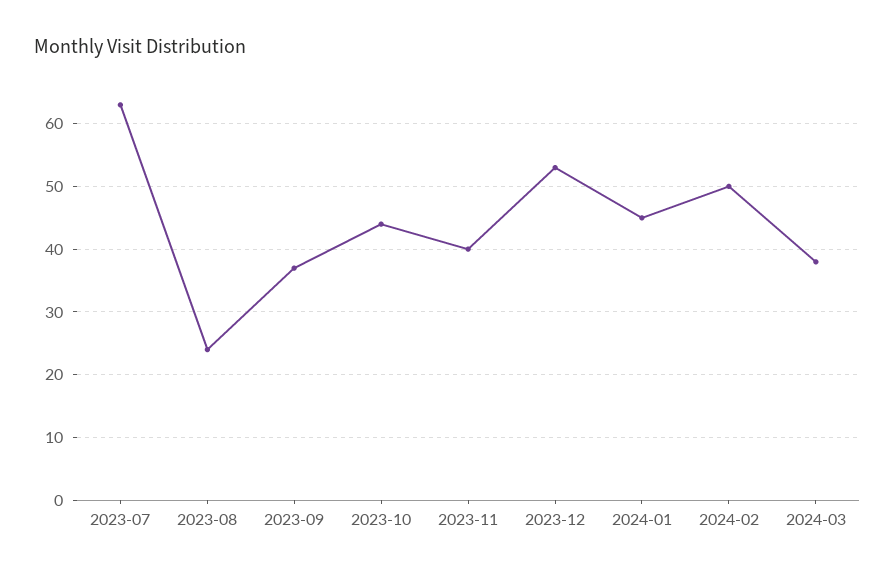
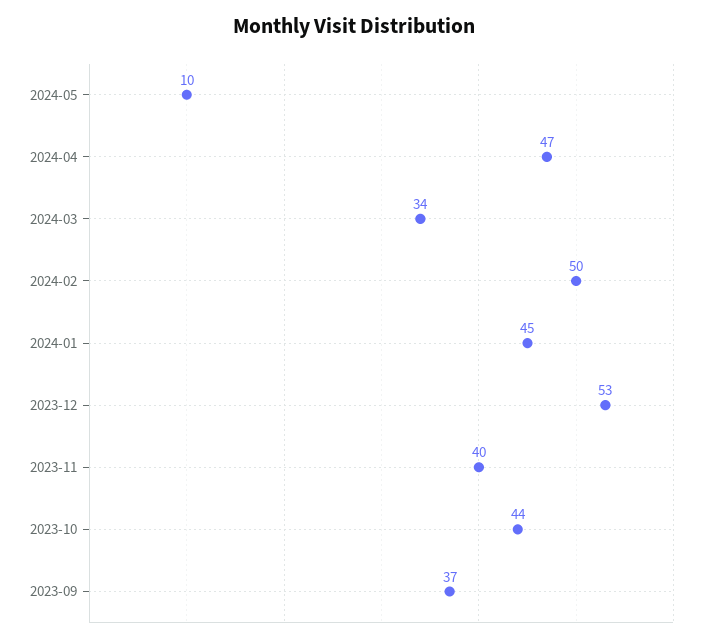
2023-07: 63 -> none
2023-08: 24 -> none
2024-03: 38 -> 34
2024-05: none -> 10
2024-04: none -> 47

